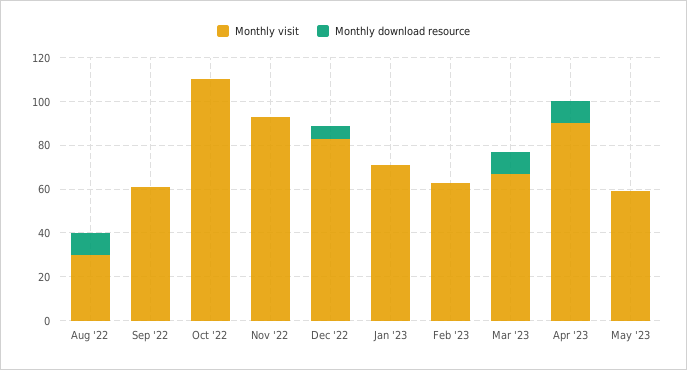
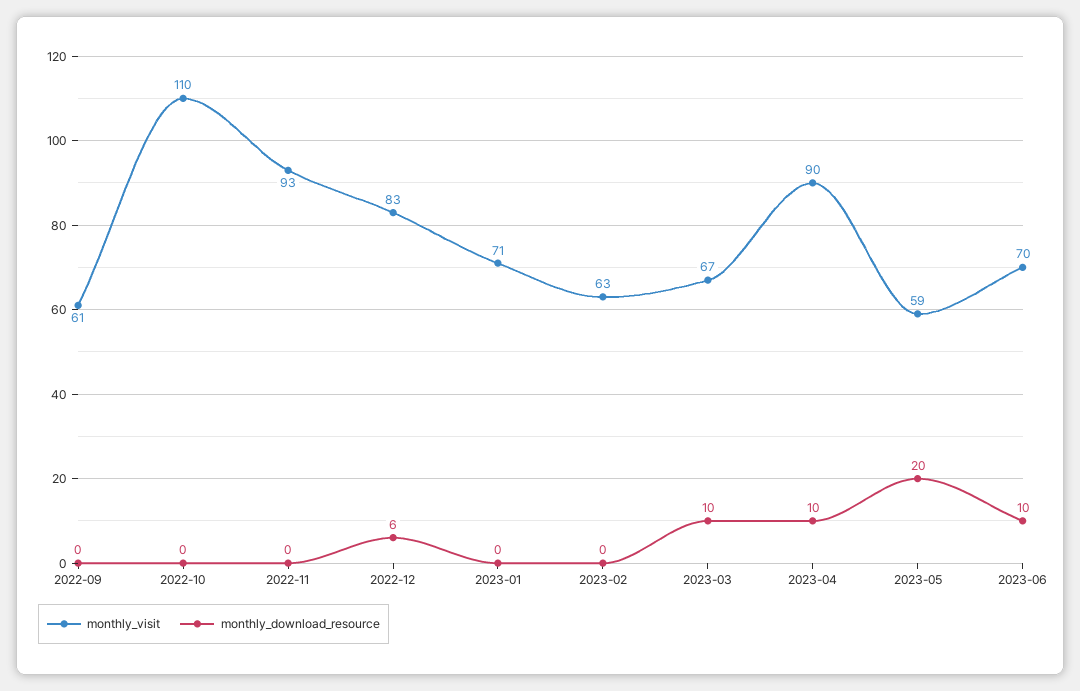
Monthly visit, Aug '22: 30 -> none
Monthly download resource, Aug '22: 10 -> none
Monthly download resource, May '23: 0 -> 20
Monthly visit, 2023-06: none -> 70
Monthly download resource, 2023-06: none -> 10

